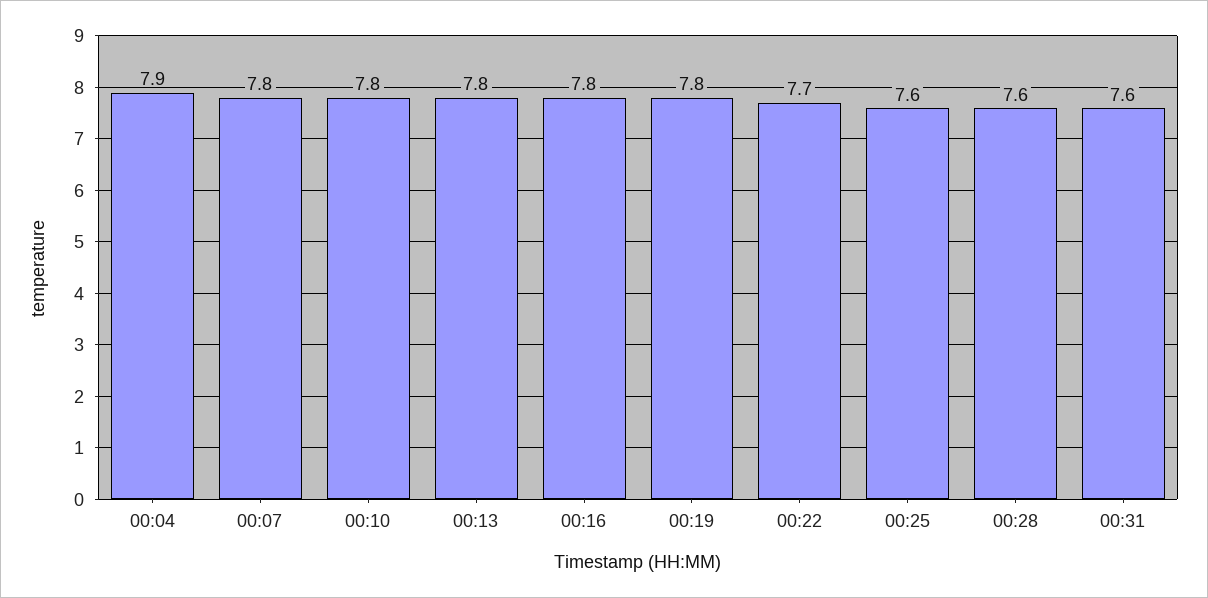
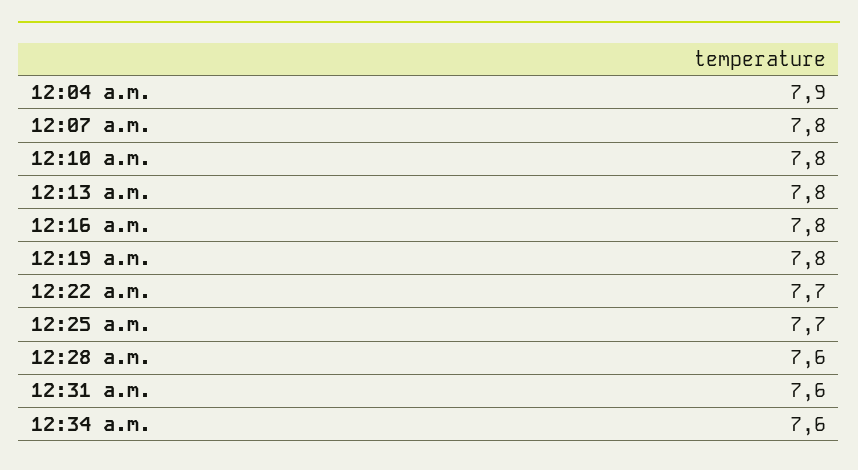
00:25: 7.6 -> 7.7
12:34 a.m.: none -> 7.6

